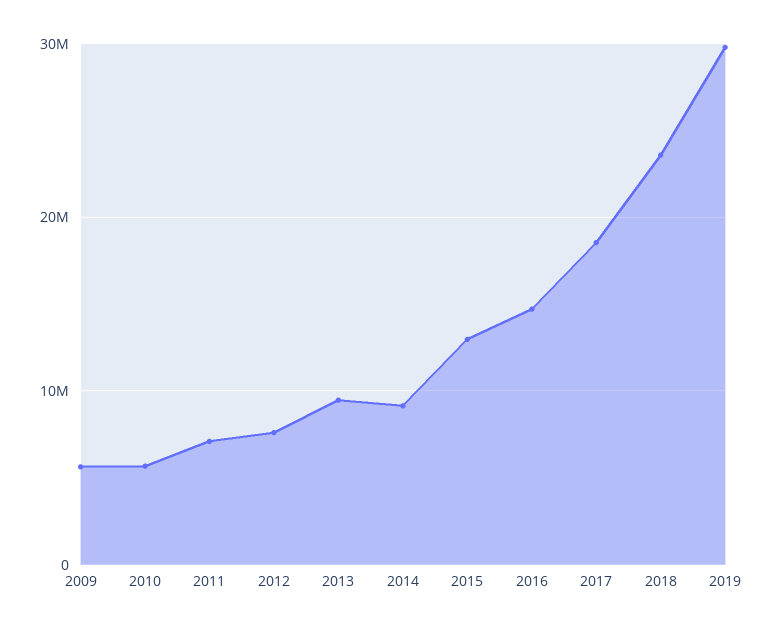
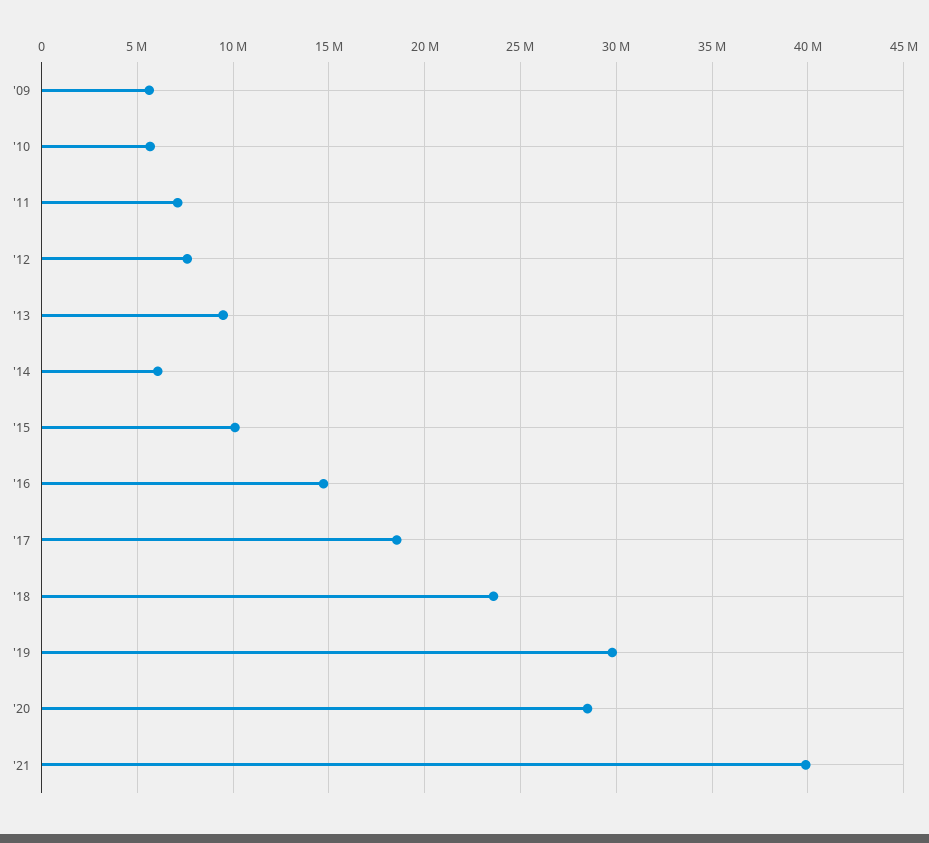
2014: 9000000 -> 6000000
2015: 13000000 -> 10000000
'20: none -> 28500000
'21: none -> 40000000

